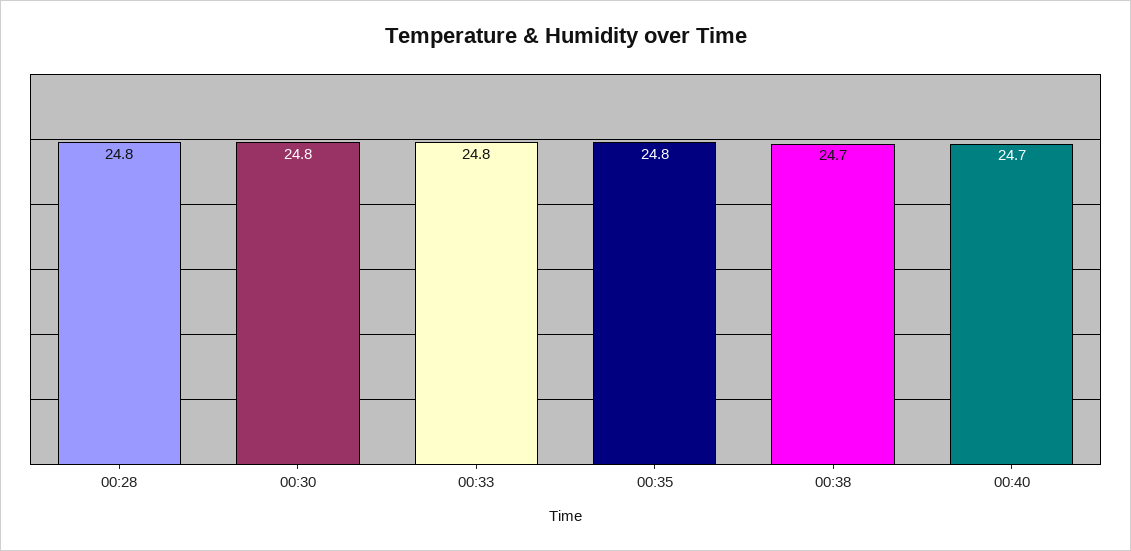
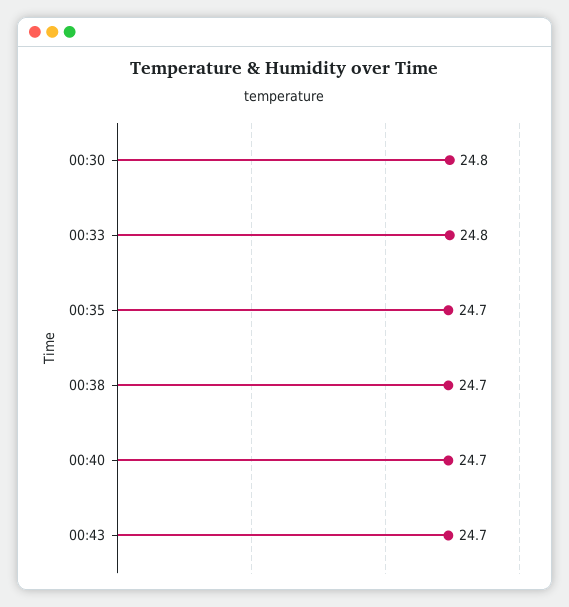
00:28: 24.8 -> none
00:35: 24.8 -> 24.7
00:43: none -> 24.7

